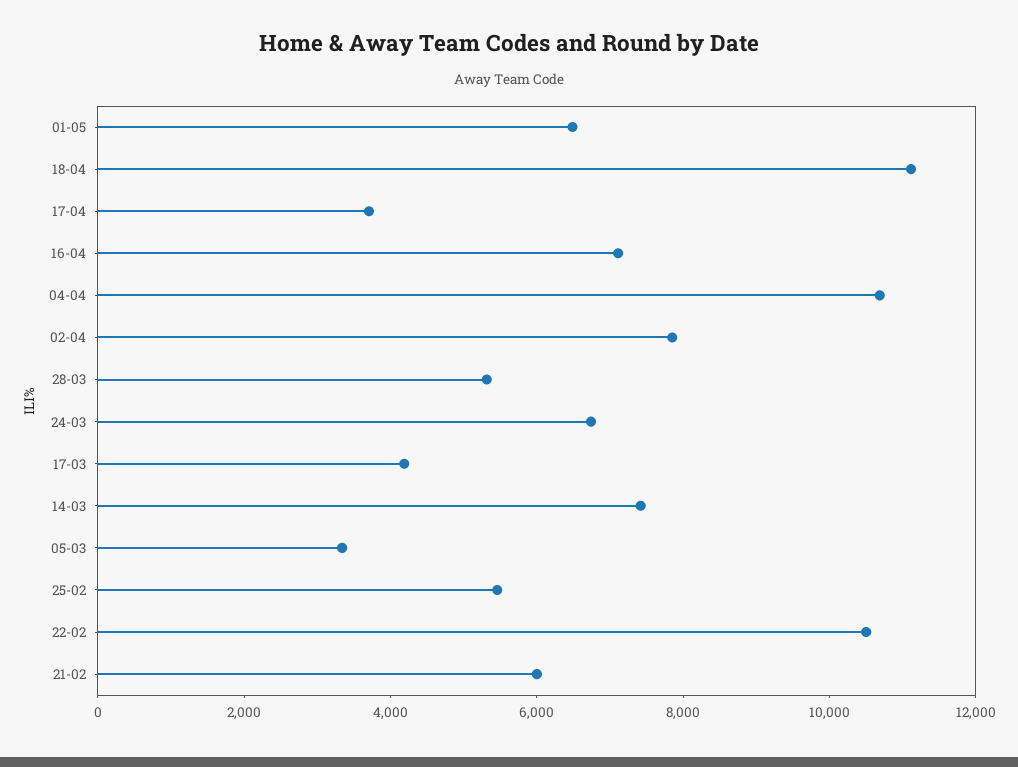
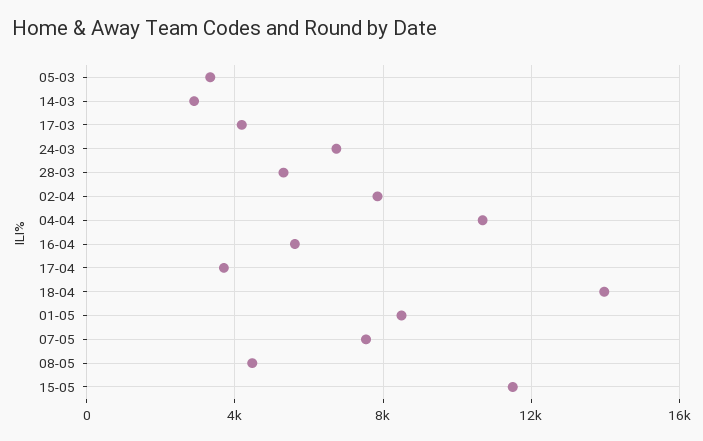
01-05: 6500 -> 8500
18-04: 11000 -> 14000
16-04: 7000 -> 5500
14-03: 7500 -> 3000
25-02: 5500 -> none
22-02: 10500 -> none
21-02: 6000 -> none
07-05: none -> 7500
08-05: none -> 4500
15-05: none -> 11500

